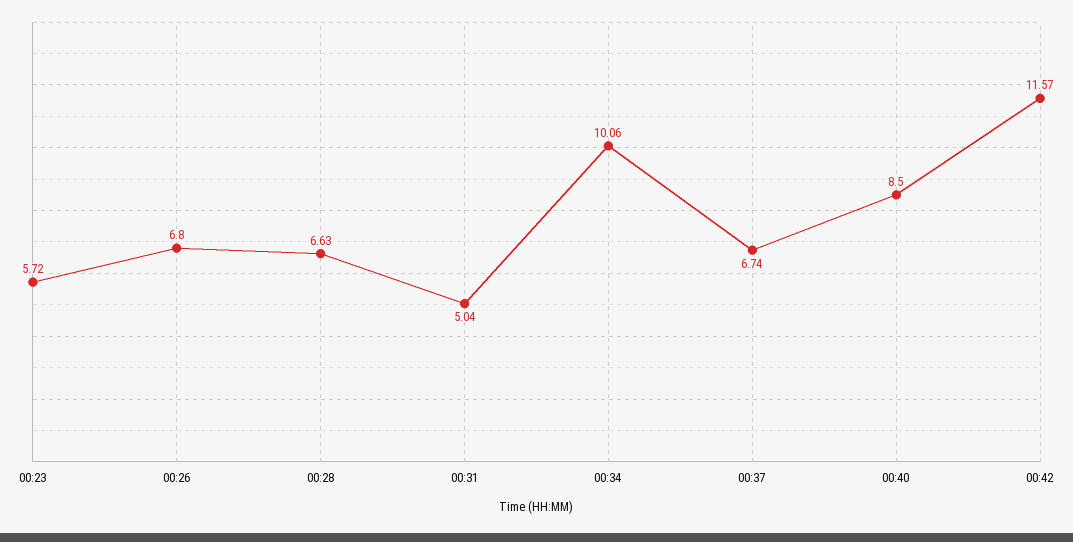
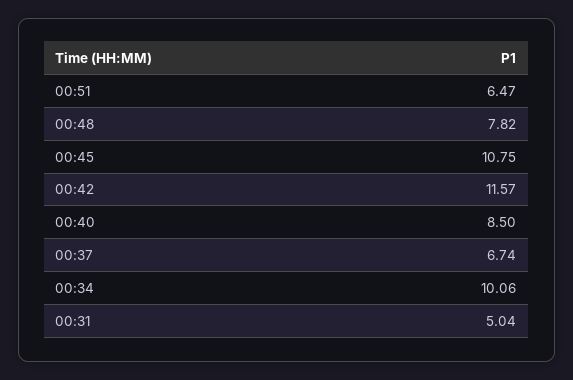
00:23: 5.72 -> none
00:26: 6.8 -> none
00:28: 6.63 -> none
00:51: none -> 6.47
00:48: none -> 7.82
00:45: none -> 10.75

